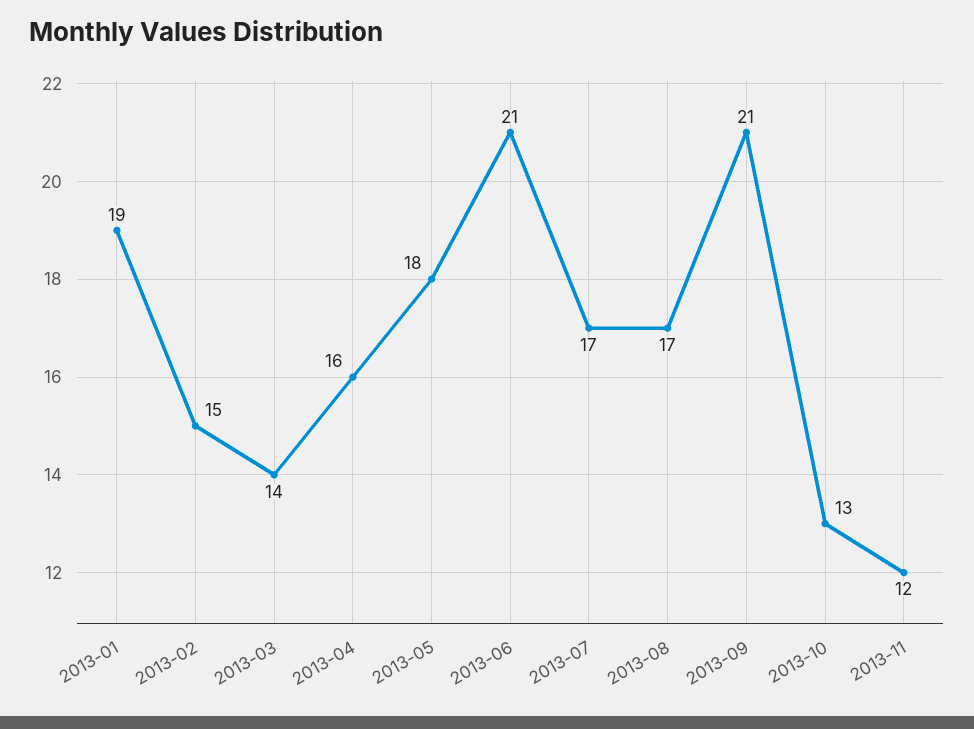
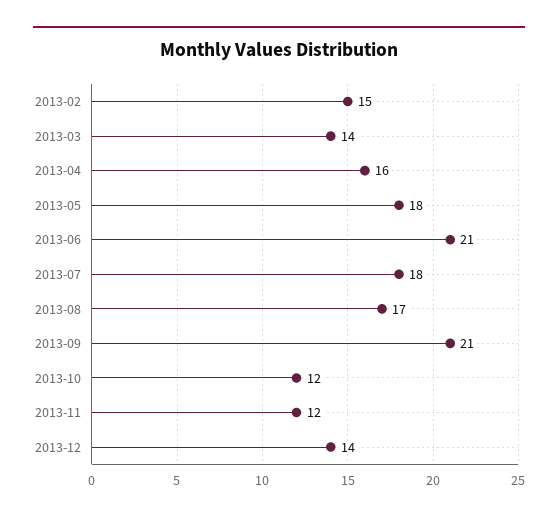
2013-01: 19 -> none
2013-07: 17 -> 18
2013-10: 13 -> 12
2013-12: none -> 14

